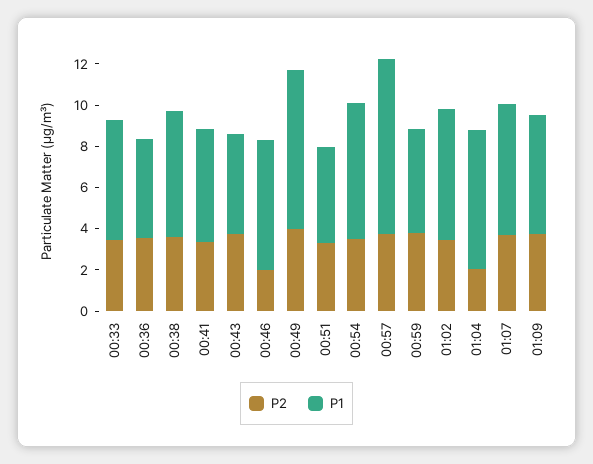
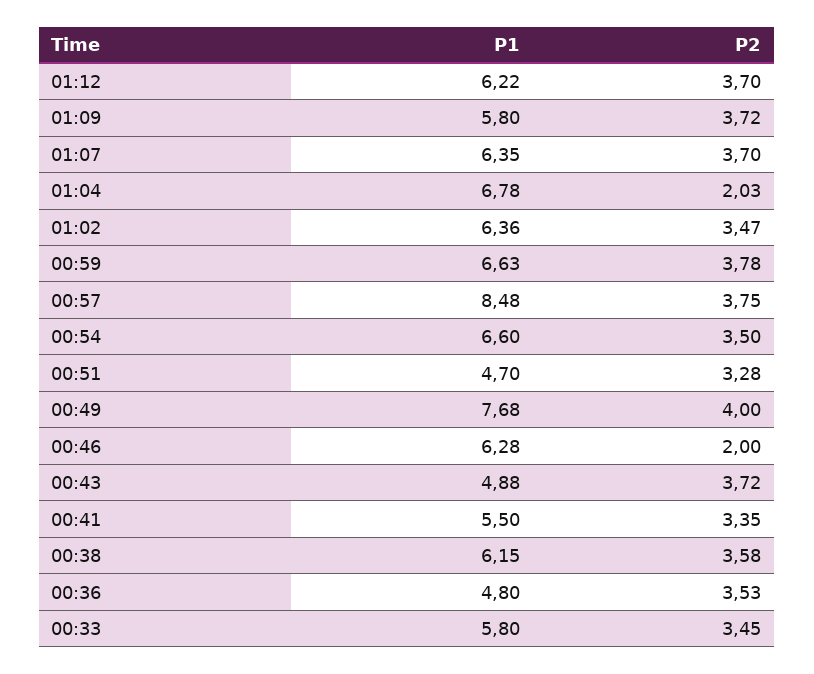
P1, 00:59: 5 -> 6.63
P1, 01:12: none -> 6.22
P2, 01:12: none -> 3.7

